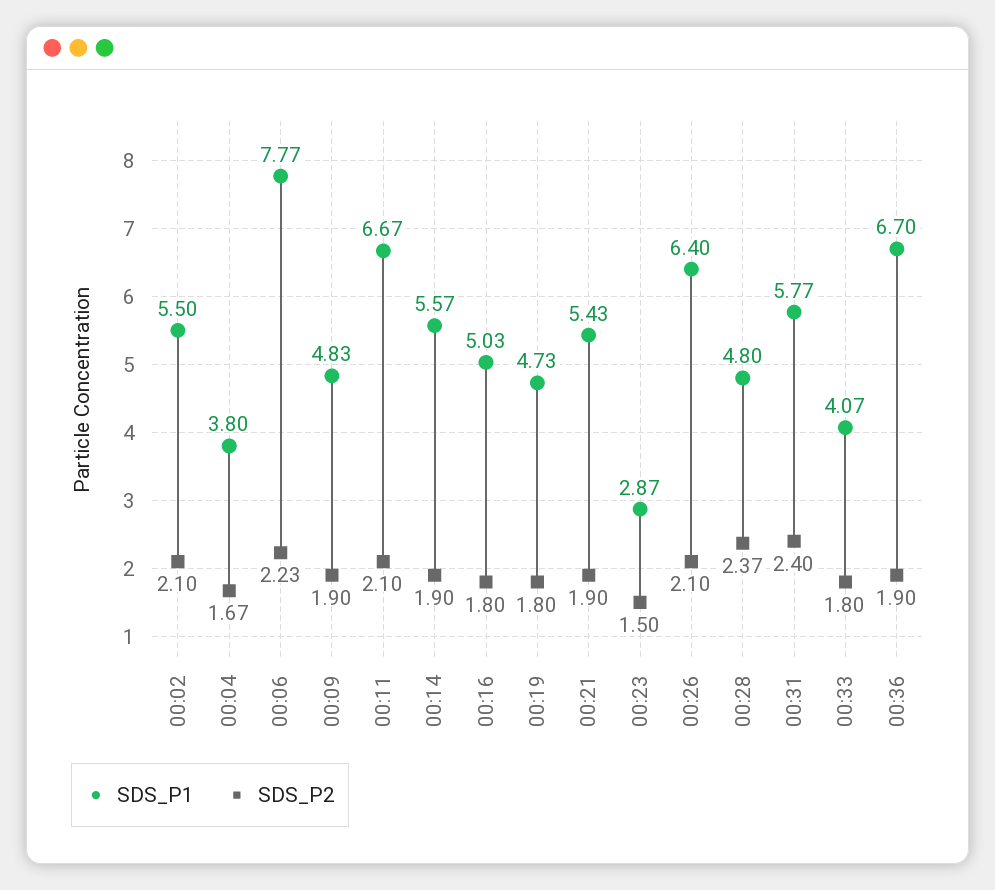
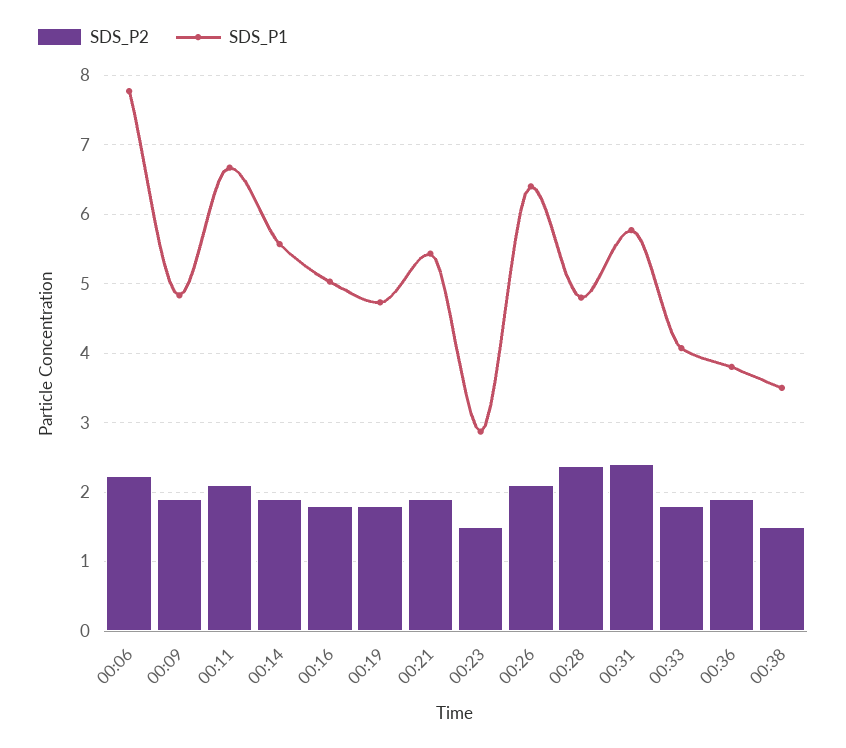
SDS_P1, 00:02: 5.5 -> none
SDS_P2, 00:02: 2.1 -> none
SDS_P1, 00:04: 3.8 -> none
SDS_P2, 00:04: 1.67 -> none
SDS_P1, 00:36: 6.7 -> 3.8
SDS_P2, 00:38: none -> 1.5
SDS_P1, 00:38: none -> 3.5

